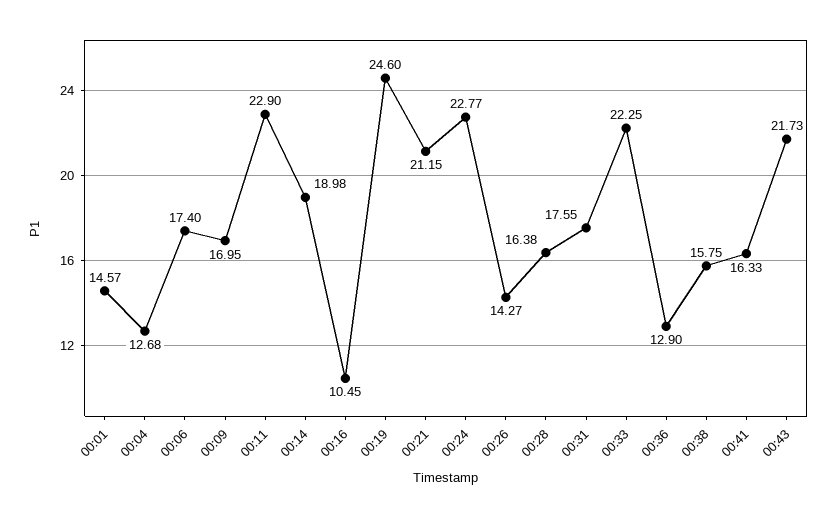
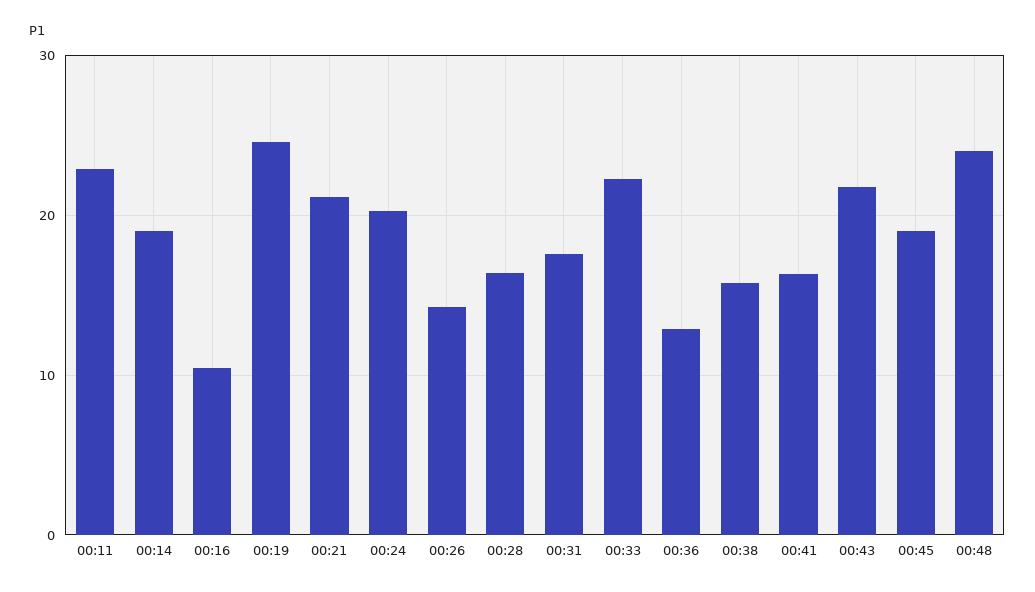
00:01: 14.57 -> none
00:04: 12.68 -> none
00:06: 17.4 -> none
00:09: 16.95 -> none
00:24: 22.77 -> 20
00:45: none -> 19
00:48: none -> 24

